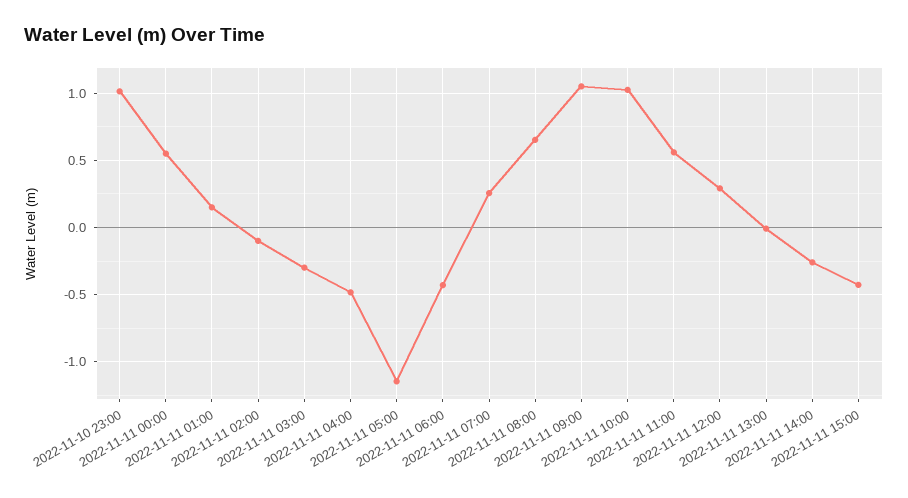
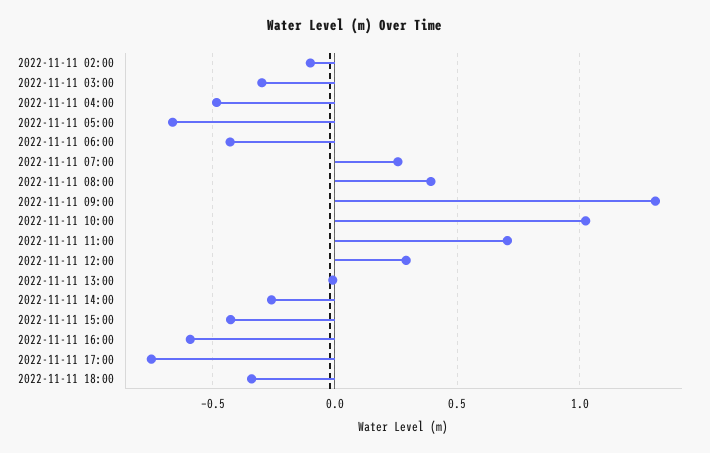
2022-11-10 23:00: 1 -> none
2022-11-11 00:00: 0.55 -> none
2022-11-11 01:00: 0.15 -> none
2022-11-11 05:00: -1.15 -> -0.65
2022-11-11 08:00: 0.65 -> 0.4
2022-11-11 09:00: 1.05 -> 1.3
2022-11-11 11:00: 0.55 -> 0.7
2022-11-11 16:00: none -> -0.6
2022-11-11 17:00: none -> -0.75
2022-11-11 18:00: none -> -0.35

